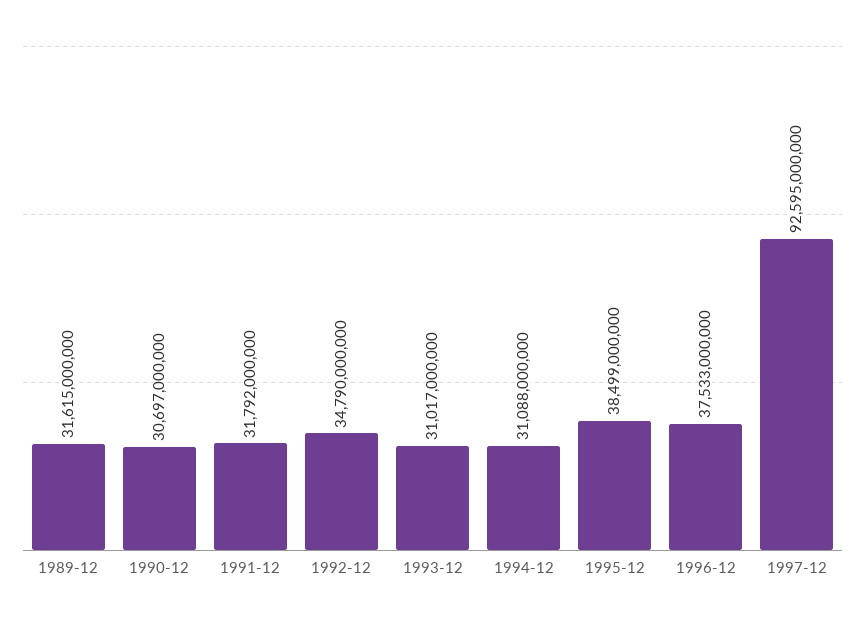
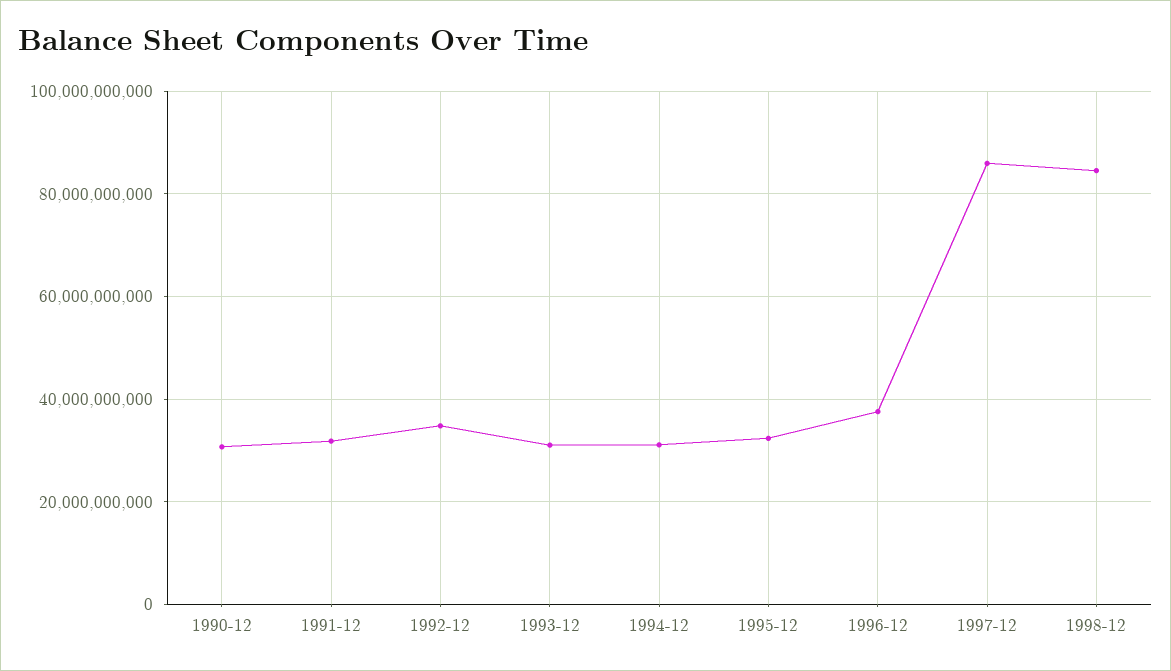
1989-12: 31615000000 -> none
1995-12: 38499000000 -> 32000000000
1997-12: 92595000000 -> 86000000000
1998-12: none -> 84000000000

